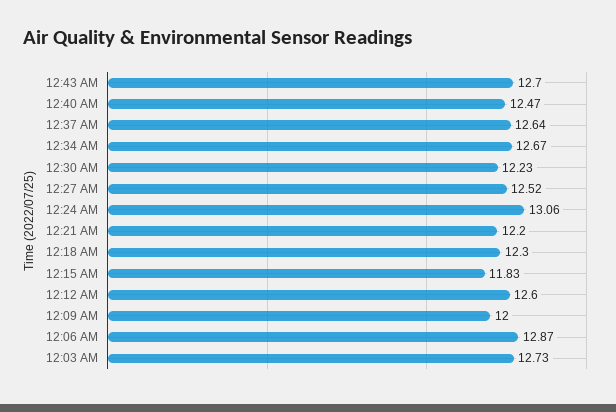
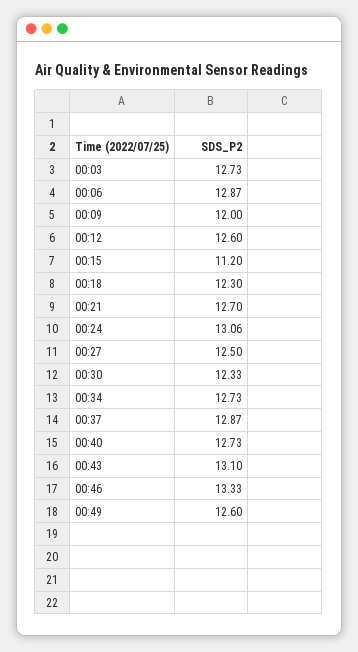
12:43 AM: 12.7 -> 13.1
12:40 AM: 12.47 -> 12.73
12:37 AM: 12.64 -> 12.87
12:34 AM: 12.67 -> 12.73
12:30 AM: 12.23 -> 12.33
12:27 AM: 12.52 -> 12.5
12:21 AM: 12.2 -> 12.7
12:15 AM: 11.83 -> 11.2
00:46: none -> 13.33
00:49: none -> 12.6

